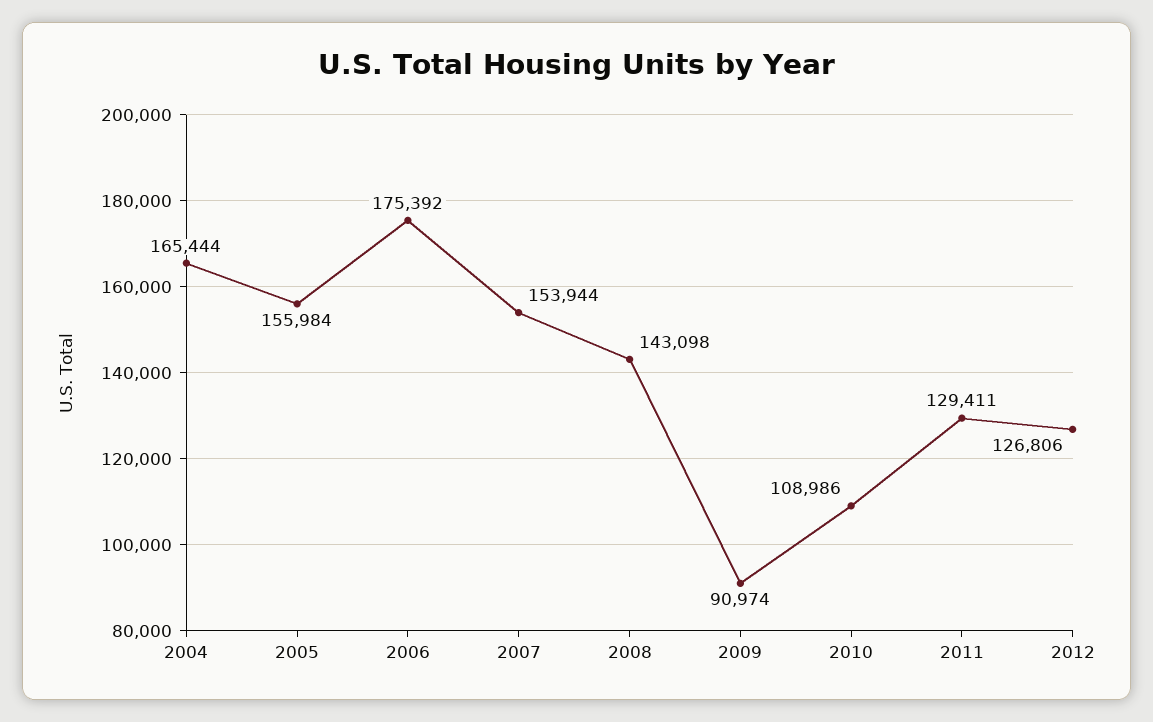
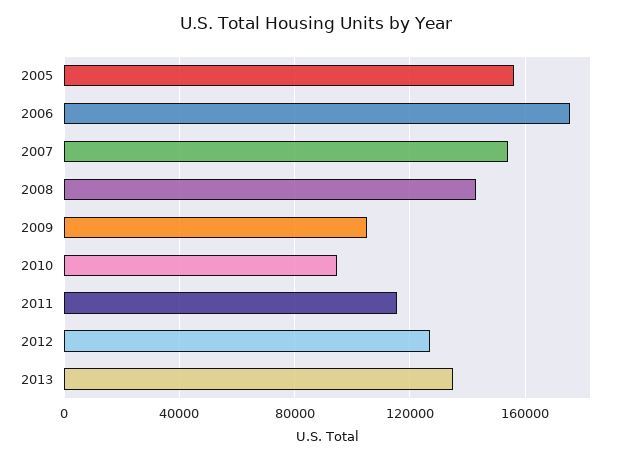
2004: 165444 -> none
2009: 90974 -> 105000
2010: 108986 -> 95000
2011: 129411 -> 115000
2013: none -> 135000

